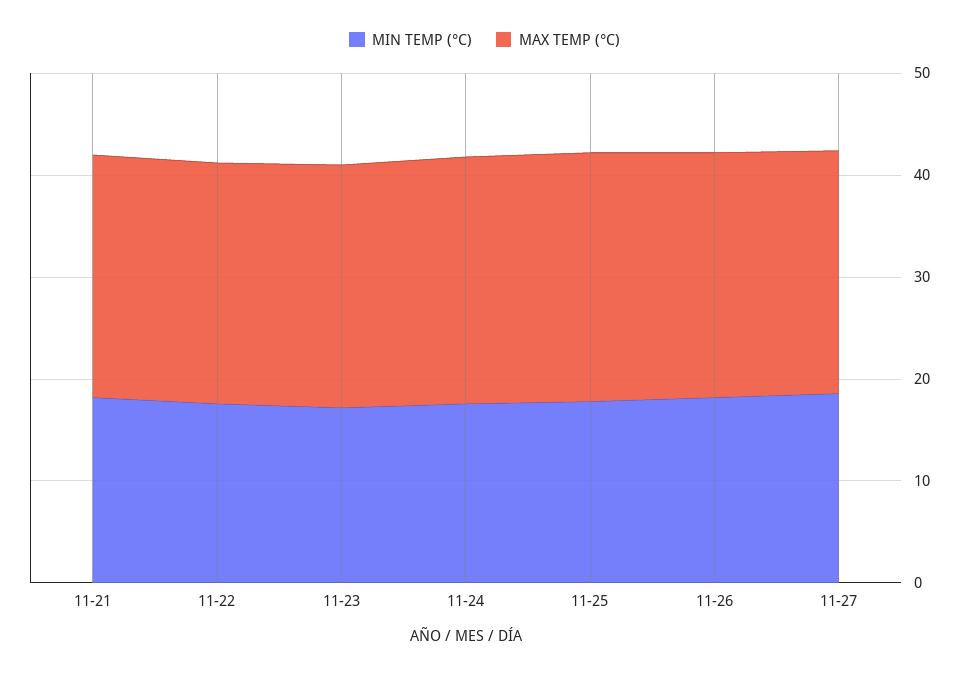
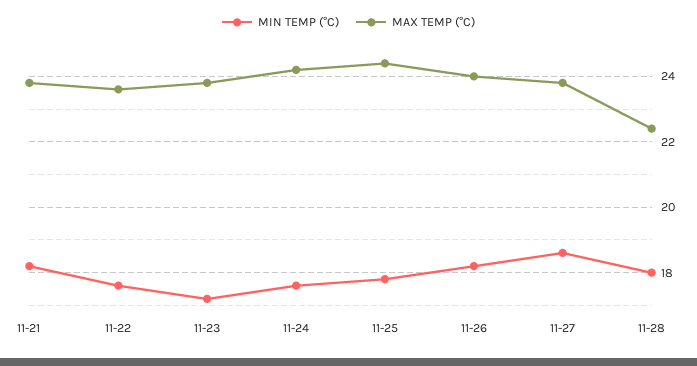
MIN TEMP (°C), 11-28: none -> 18
MAX TEMP (°C), 11-28: none -> 22.5

